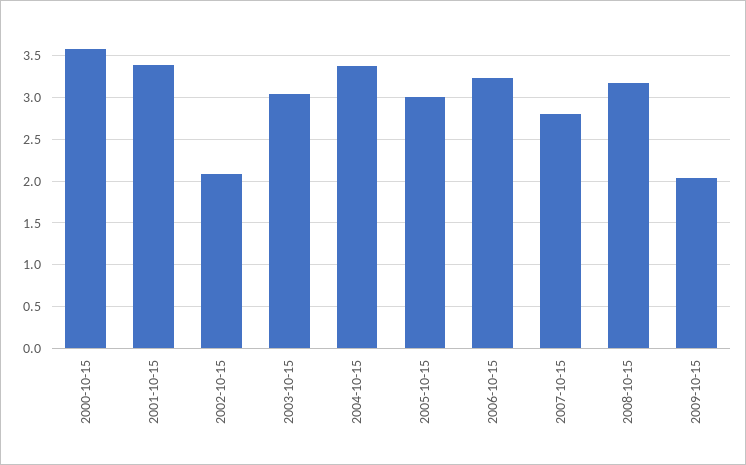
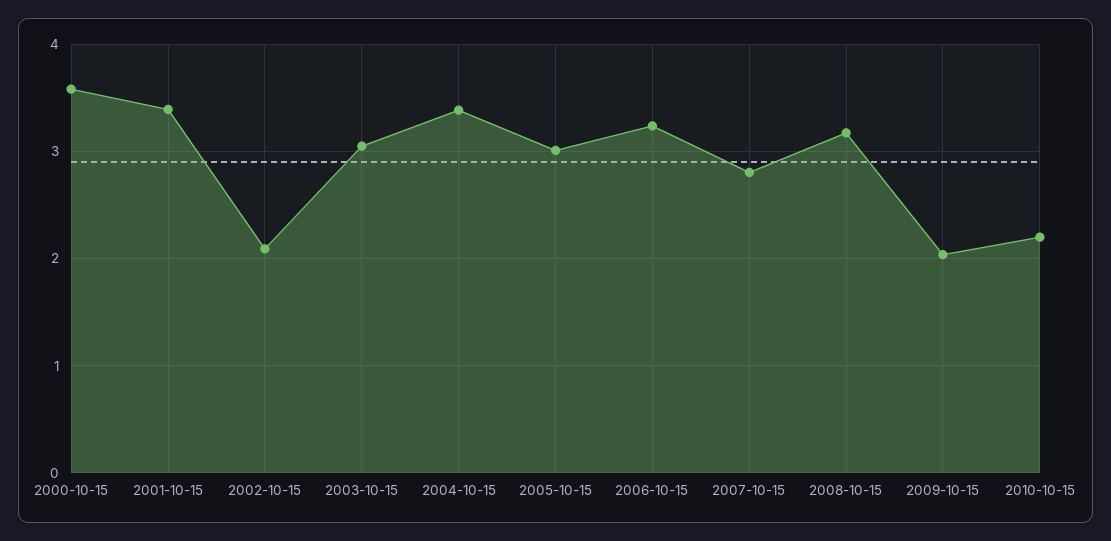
2010-10-15: none -> 2.2

